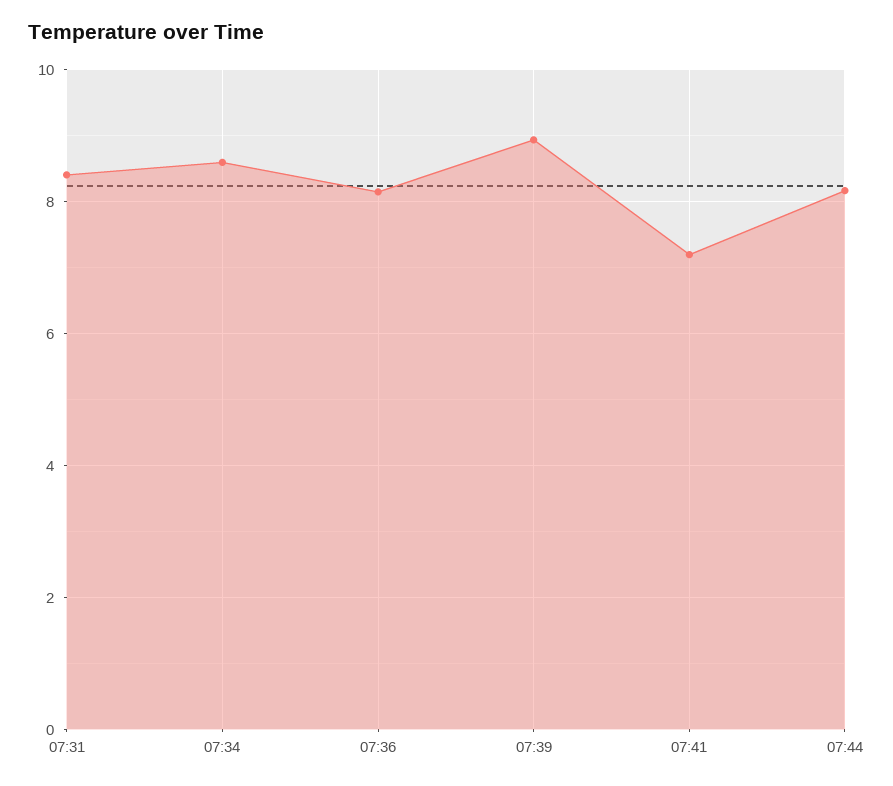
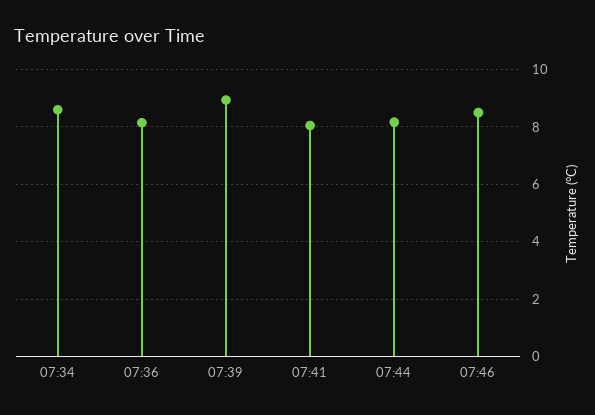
07:31: 8.4 -> none
07:41: 7.2 -> 8
07:46: none -> 8.5

